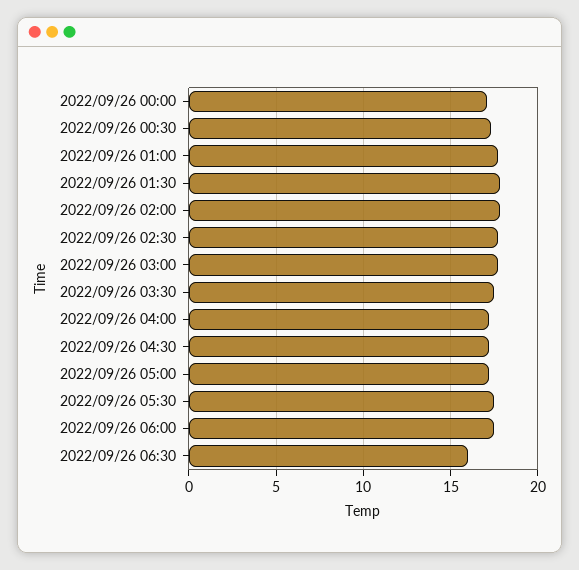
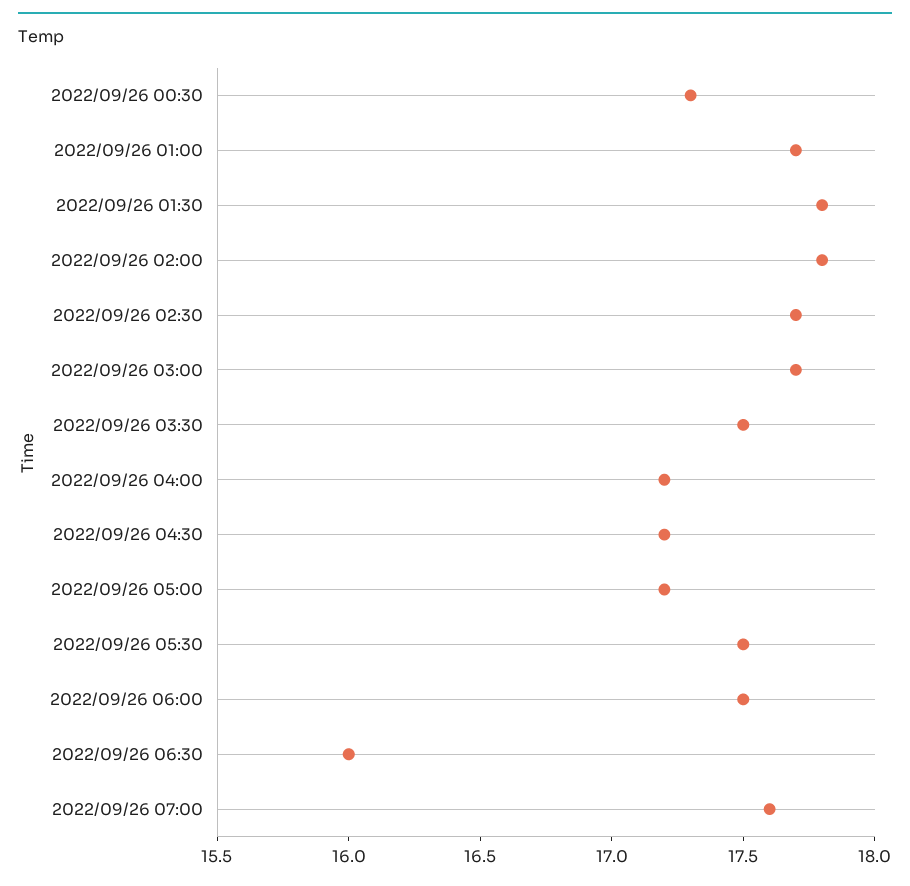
2022/09/26 00:00: 17 -> none
2022/09/26 07:00: none -> 17.6

